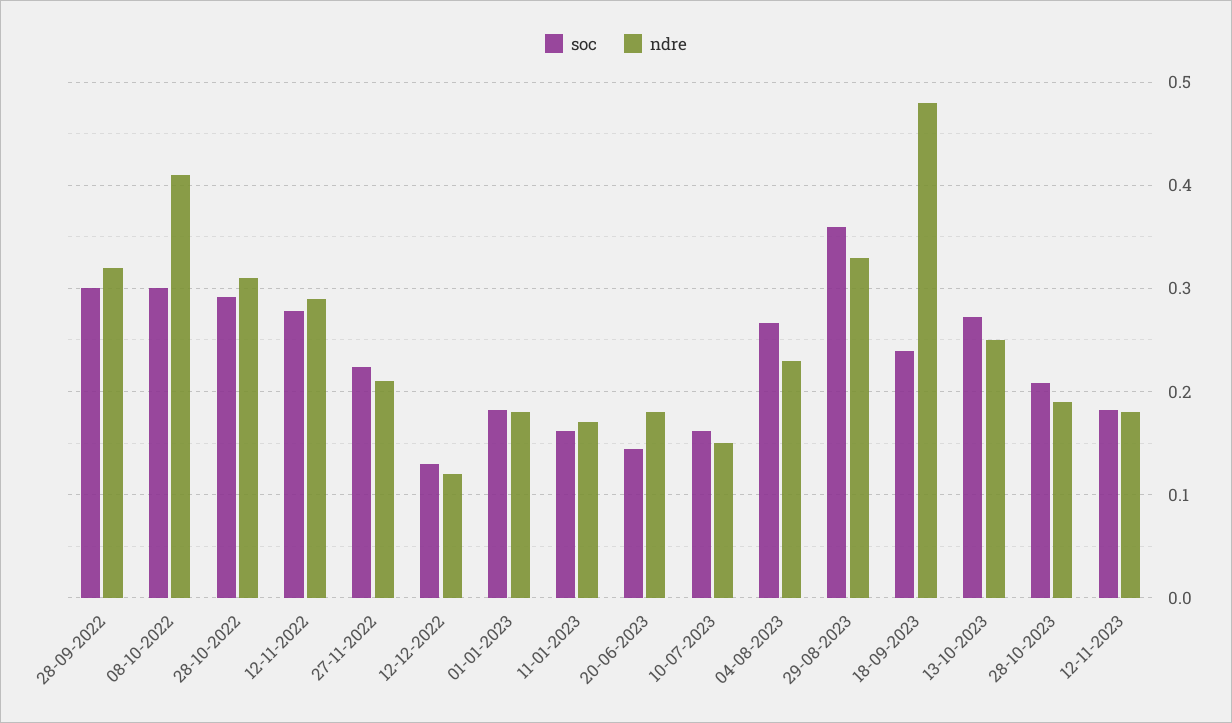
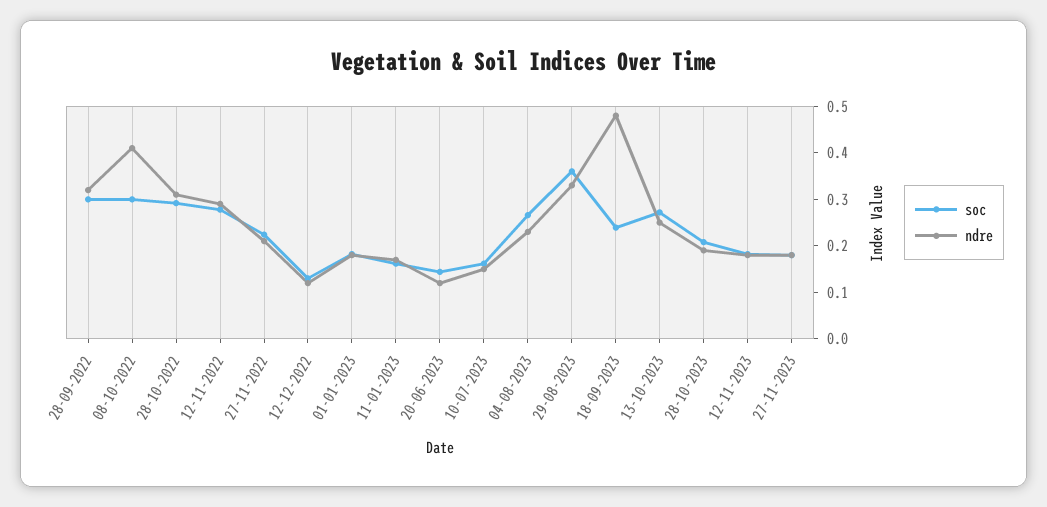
ndre, 20-06-2023: 0.18 -> 0.12
soc, 27-11-2023: none -> 0.18
ndre, 27-11-2023: none -> 0.18

